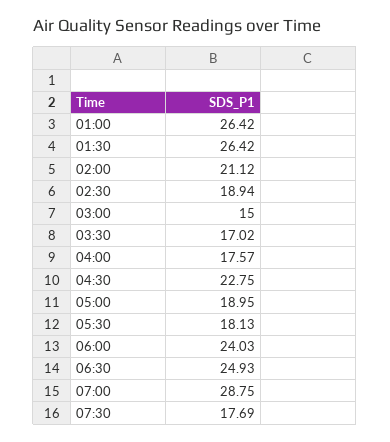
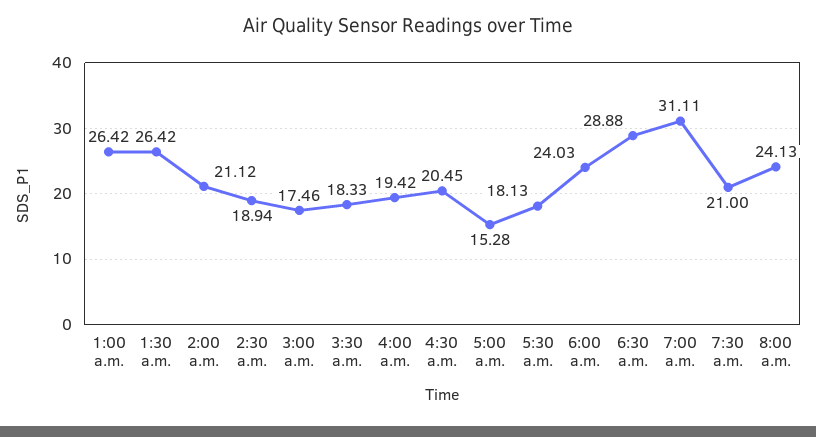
03:00: 15 -> 17.46
03:30: 17.02 -> 18.33
04:00: 17.57 -> 19.42
04:30: 22.75 -> 20.45
05:00: 18.95 -> 15.28
06:30: 24.93 -> 28.88
07:00: 28.75 -> 31.11
07:30: 17.69 -> 21
8:00 a.m.: none -> 24.13

